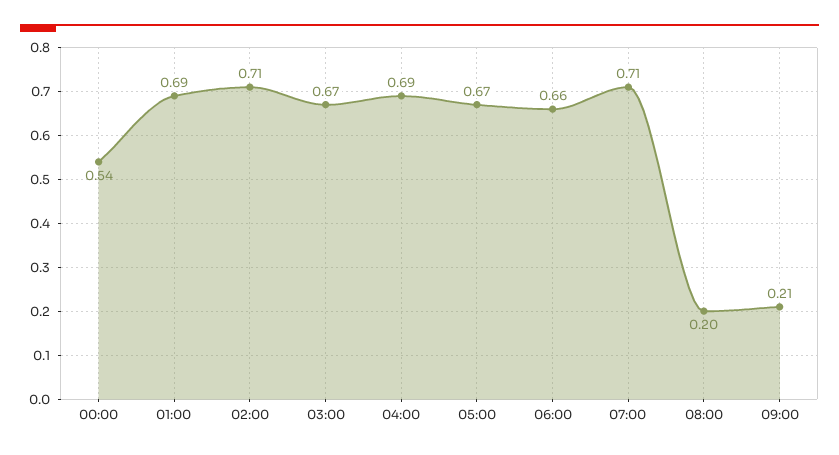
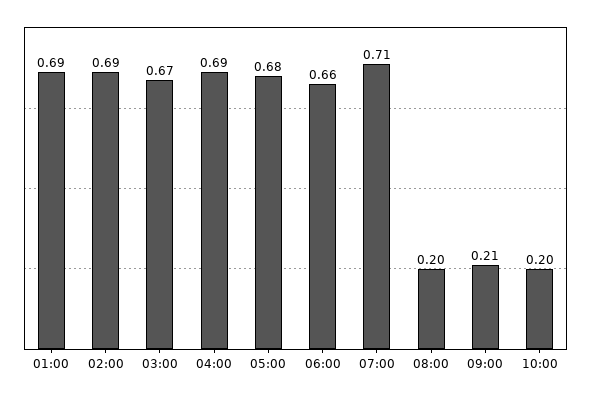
00:00: 0.54 -> none
02:00: 0.71 -> 0.69
05:00: 0.67 -> 0.68
10:00: none -> 0.2

